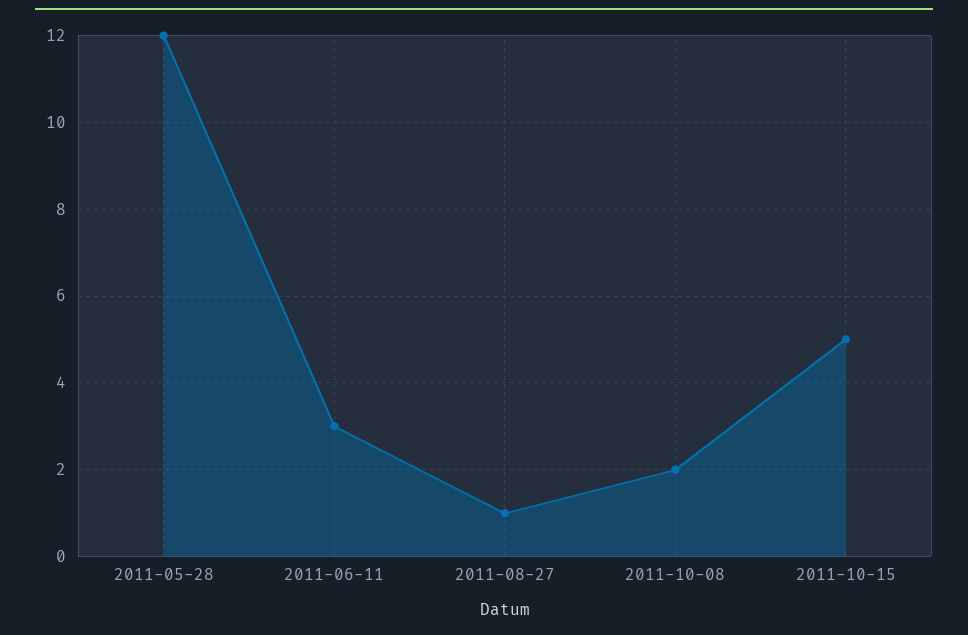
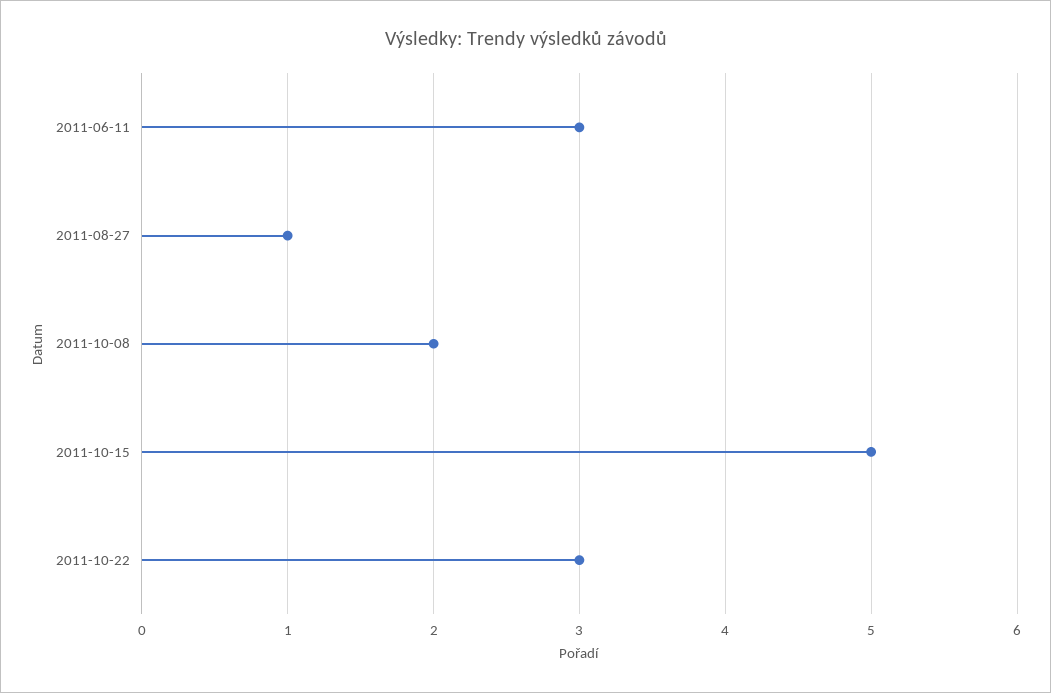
2011-05-28: 12 -> none
2011-10-22: none -> 3

